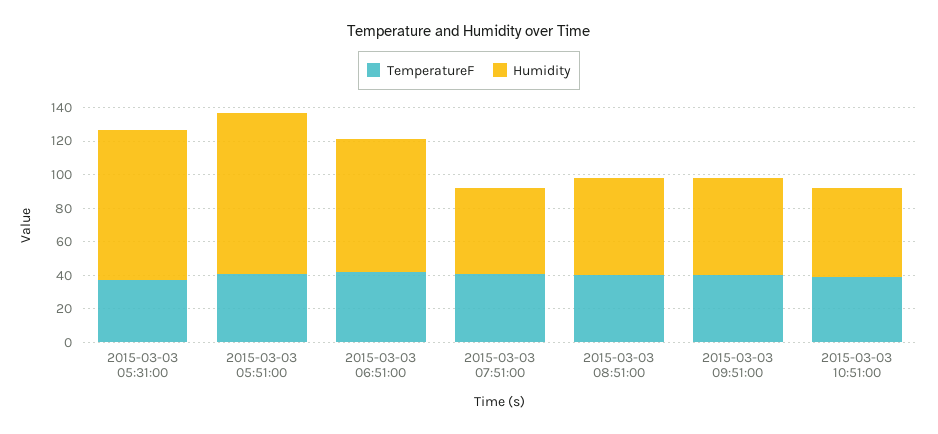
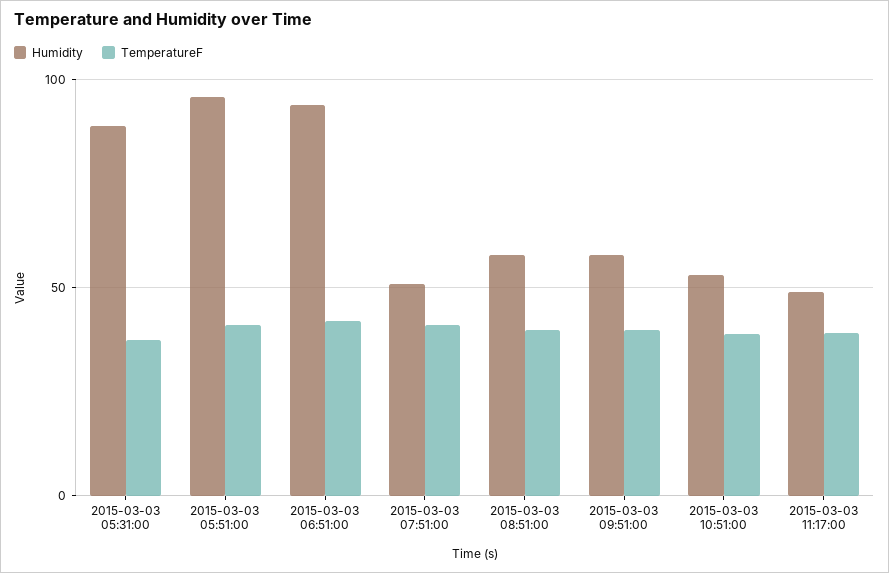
Humidity, 2015-03-03 06:51:00: 80 -> 95
Humidity, 2015-03-03 11:17:00: none -> 50
TemperatureF, 2015-03-03 11:17:00: none -> 40

